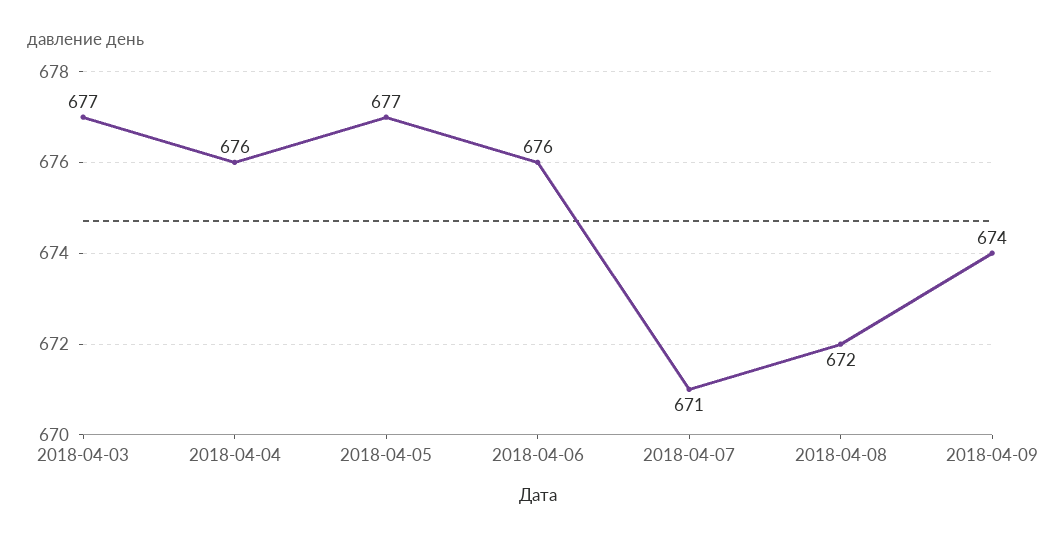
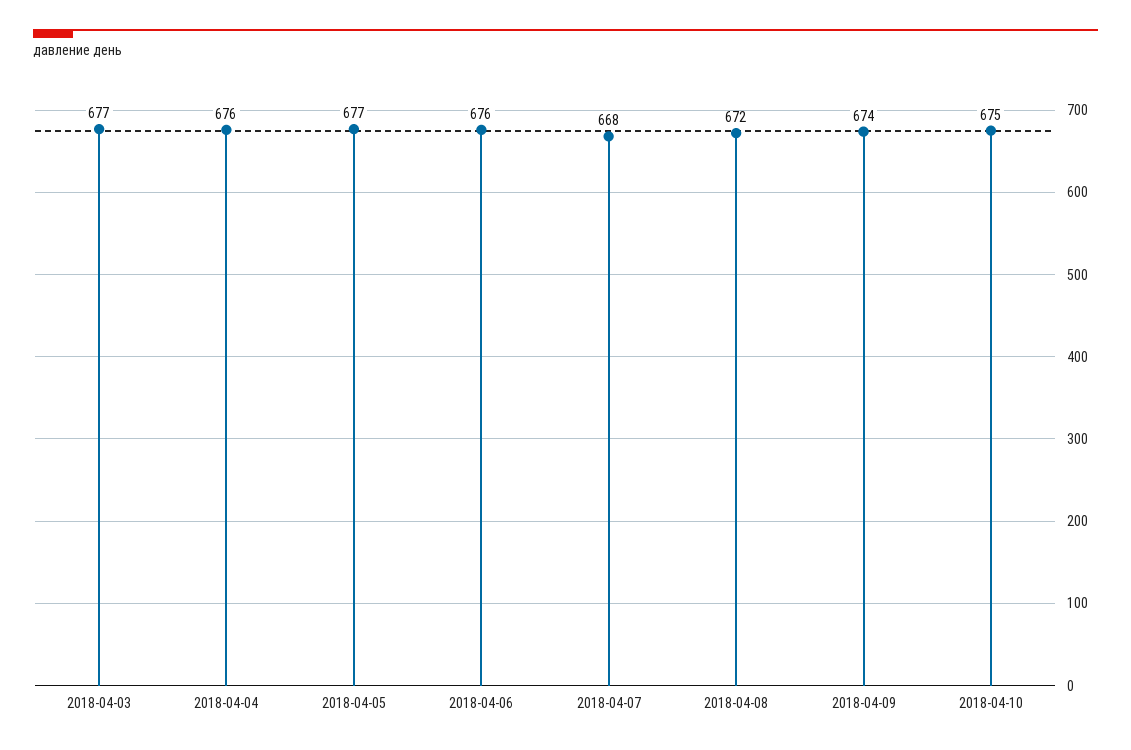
2018-04-07: 671 -> 668
2018-04-10: none -> 675

